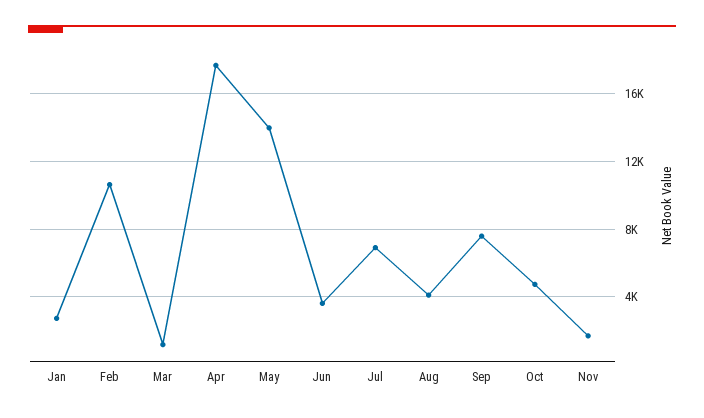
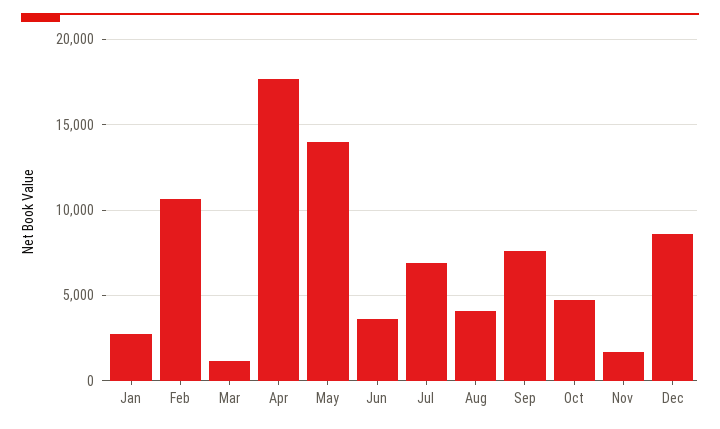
Dec: none -> 8500

